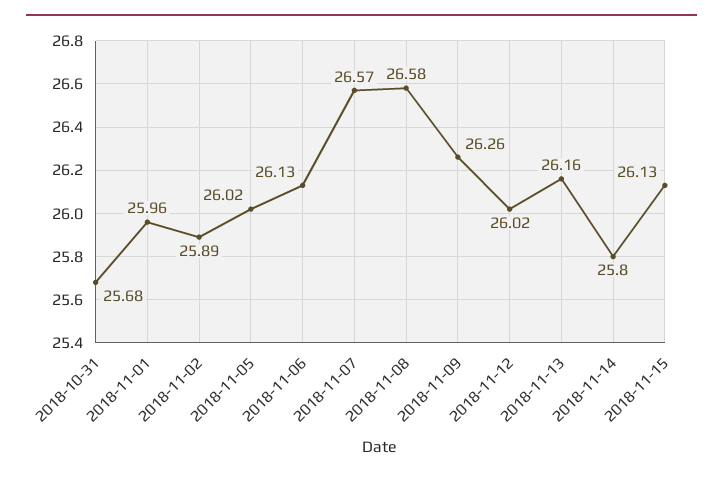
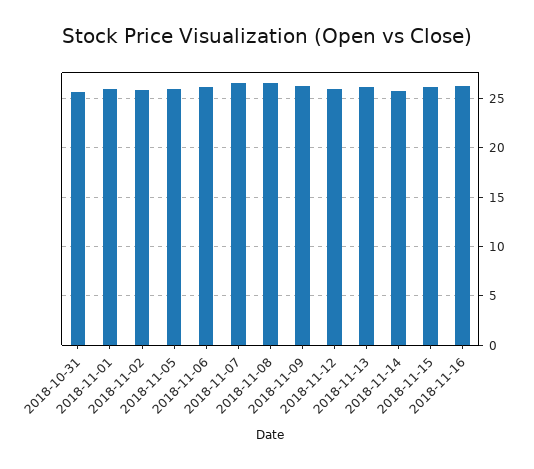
2018-11-16: none -> 26

